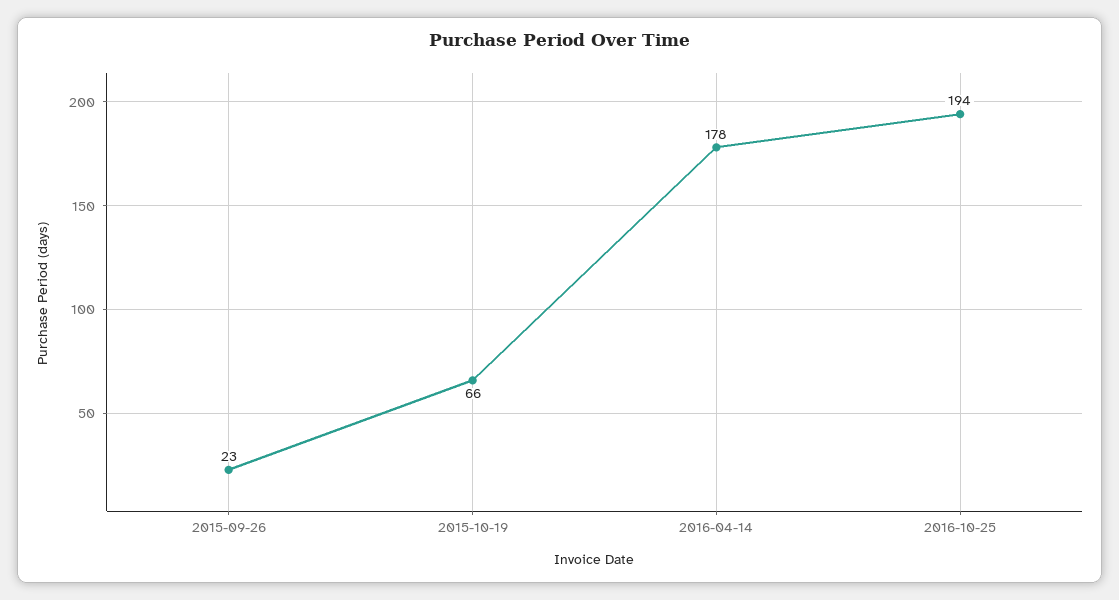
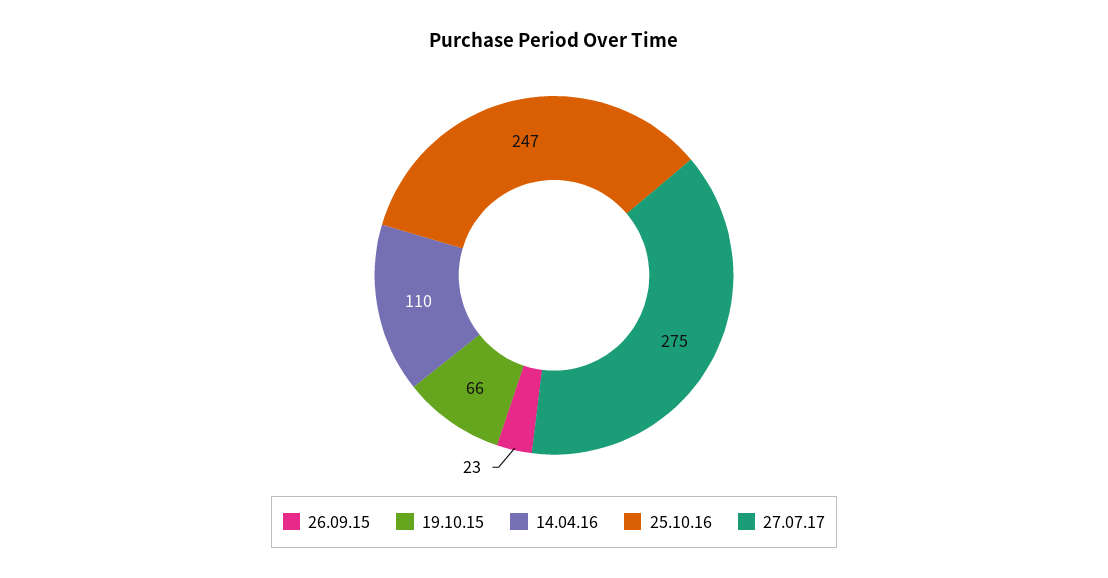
2016-04-14: 178 -> 110
2016-10-25: 194 -> 247
27.07.17: none -> 275

